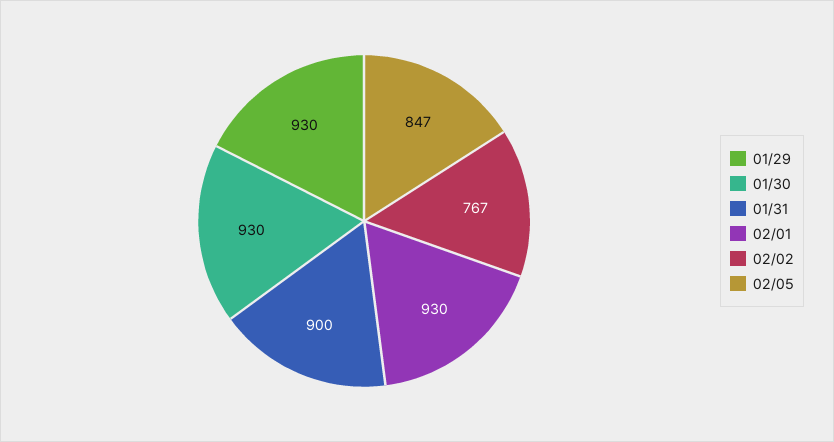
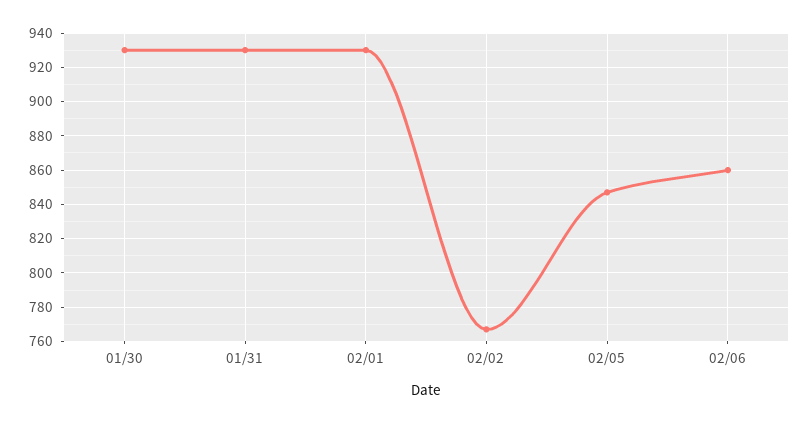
01/29: 930 -> none
01/31: 900 -> 930
02/06: none -> 860

